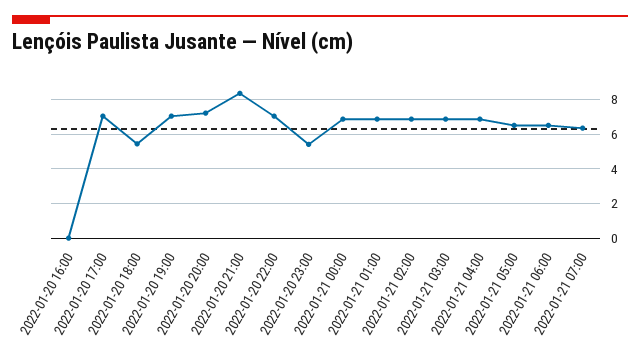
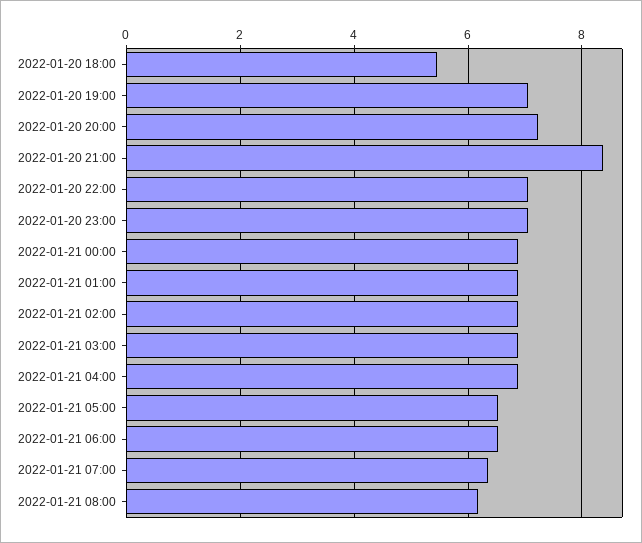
2022-01-20 16:00: 0 -> none
2022-01-20 17:00: 7 -> none
2022-01-20 23:00: 5.5 -> 7
2022-01-21 08:00: none -> 6.2

